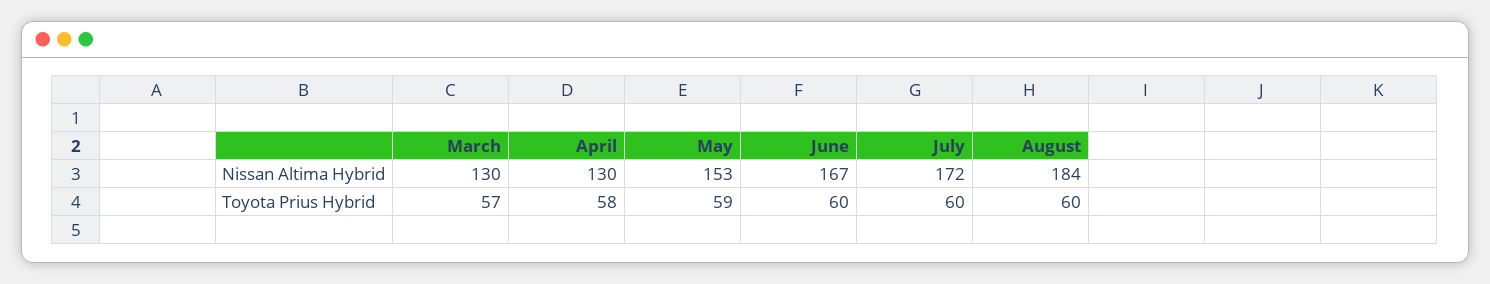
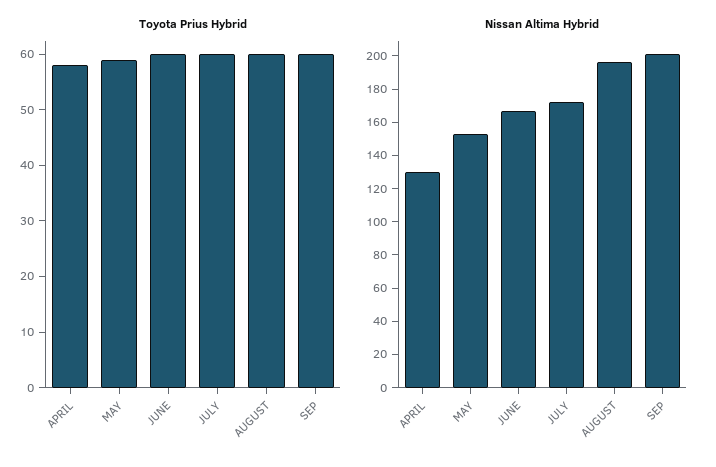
Nissan Altima Hybrid, March: 130 -> none
Nissan Altima Hybrid, August: 184 -> 195
Toyota Prius Hybrid, March: 57 -> none
Toyota Prius Hybrid, SEP: none -> 60
Nissan Altima Hybrid, SEP: none -> 200

